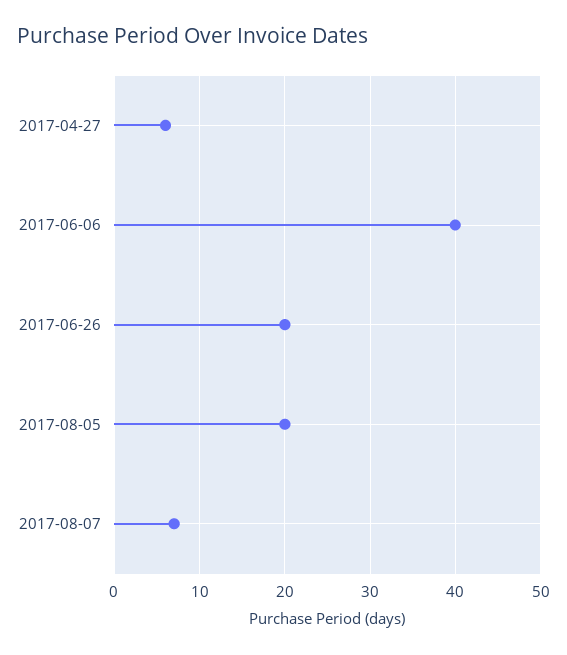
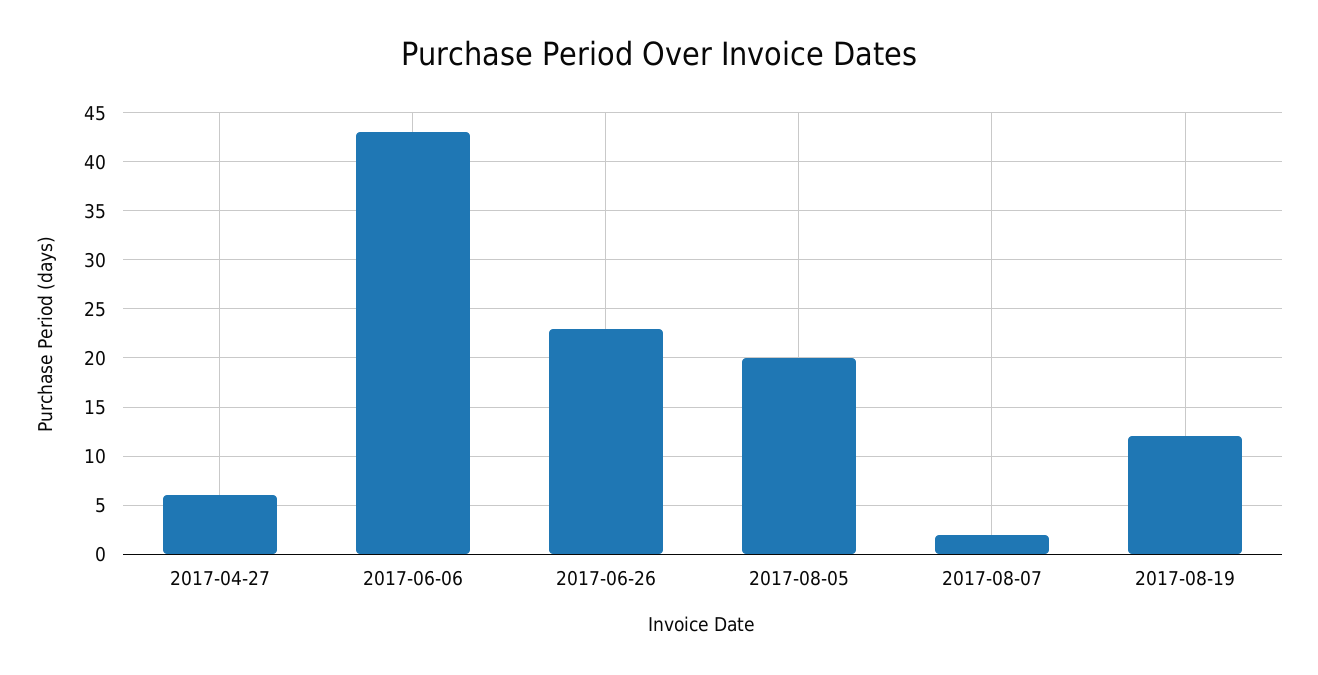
2017-06-06: 40 -> 43
2017-06-26: 20 -> 23
2017-08-07: 7 -> 2
2017-08-19: none -> 12

